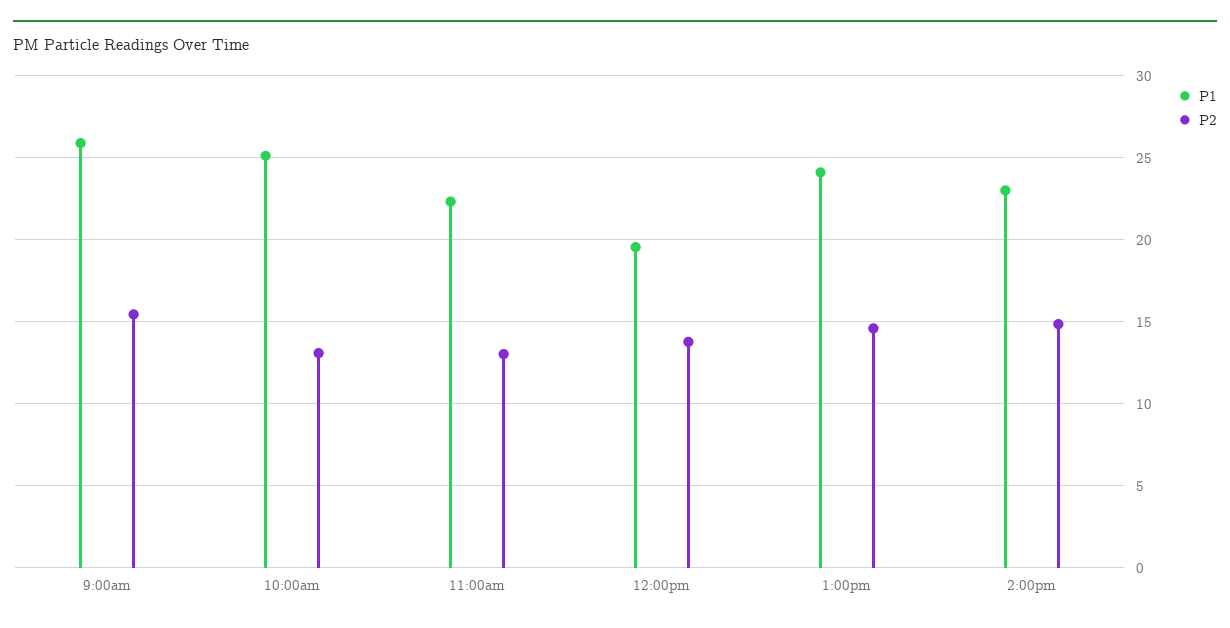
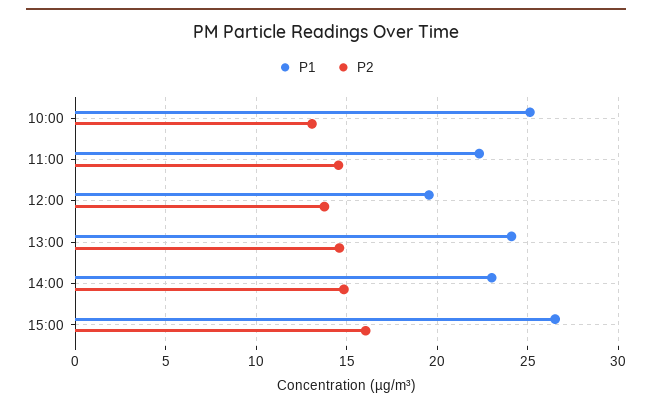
P1, 9:00am: 26 -> none
P2, 9:00am: 15.5 -> none
P2, 11:00am: 13 -> 14.5
P1, 15:00: none -> 26.5
P2, 15:00: none -> 16

